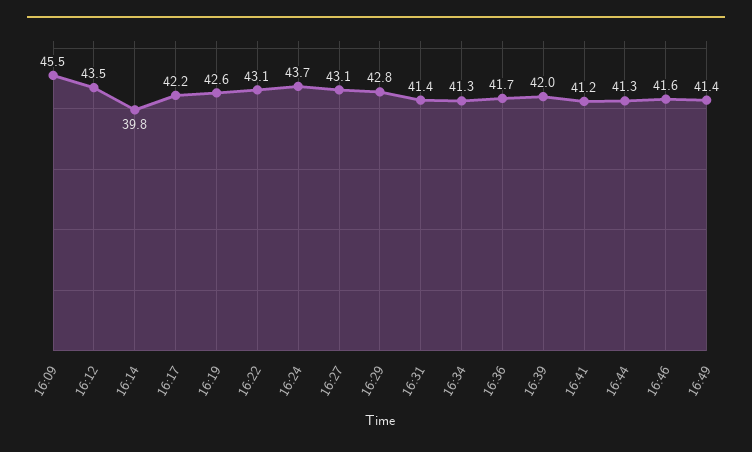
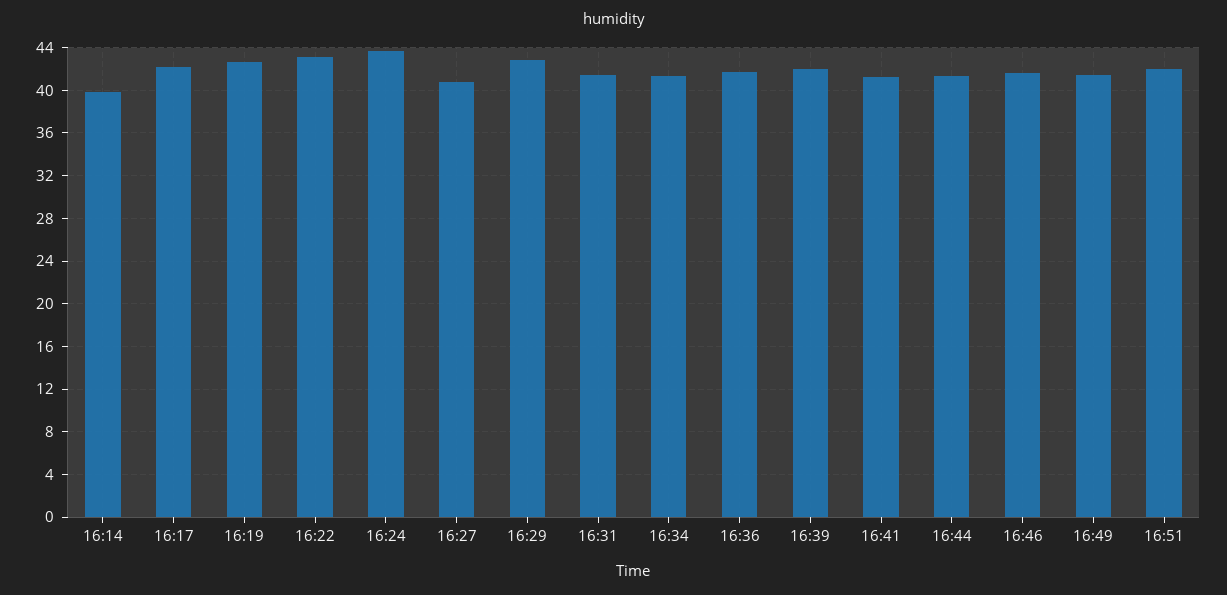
16:09: 45.5 -> none
16:12: 43.5 -> none
16:27: 43.1 -> 41
16:51: none -> 42

